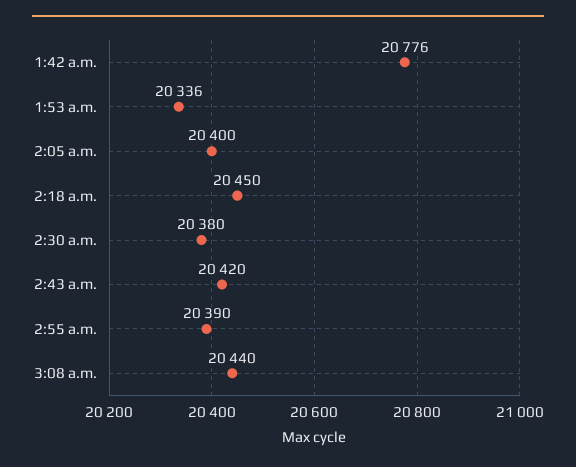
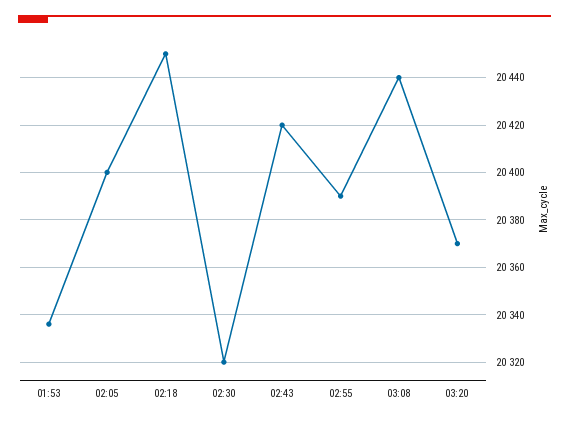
1:42 a.m.: 20776 -> none
2:30 a.m.: 20380 -> 20320
03:20: none -> 20370

